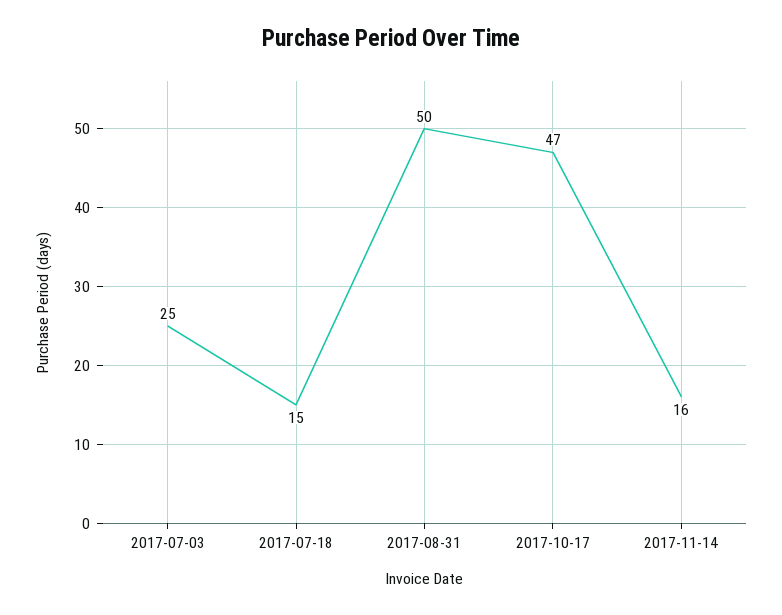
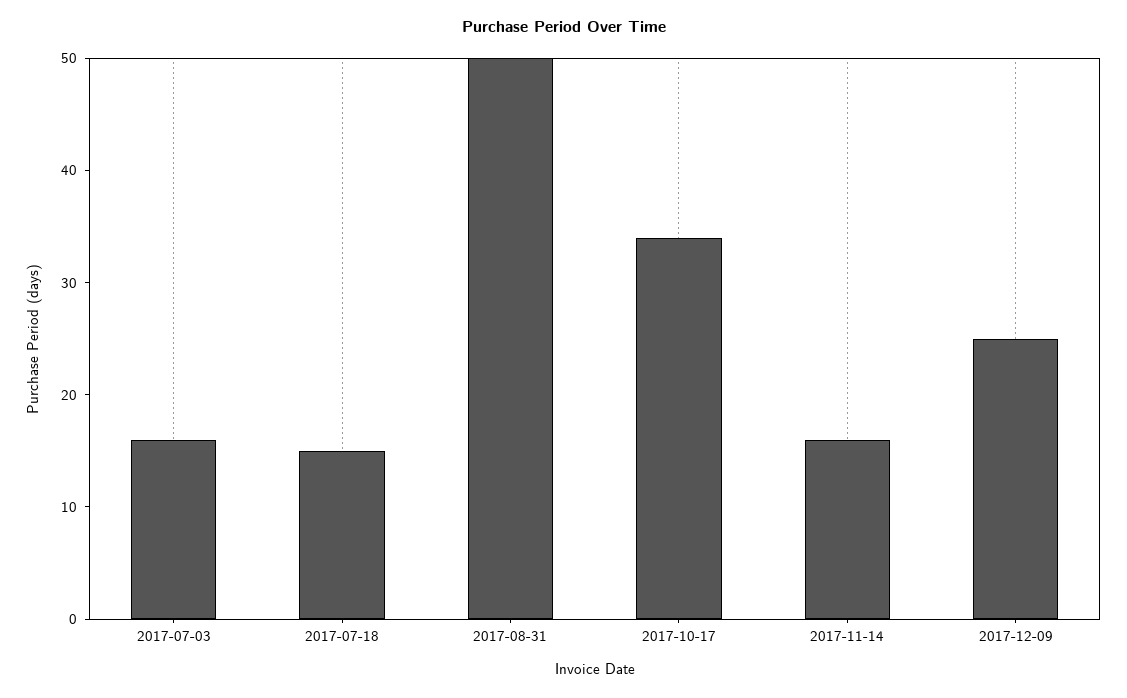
2017-07-03: 25 -> 16
2017-10-17: 47 -> 34
2017-12-09: none -> 25

